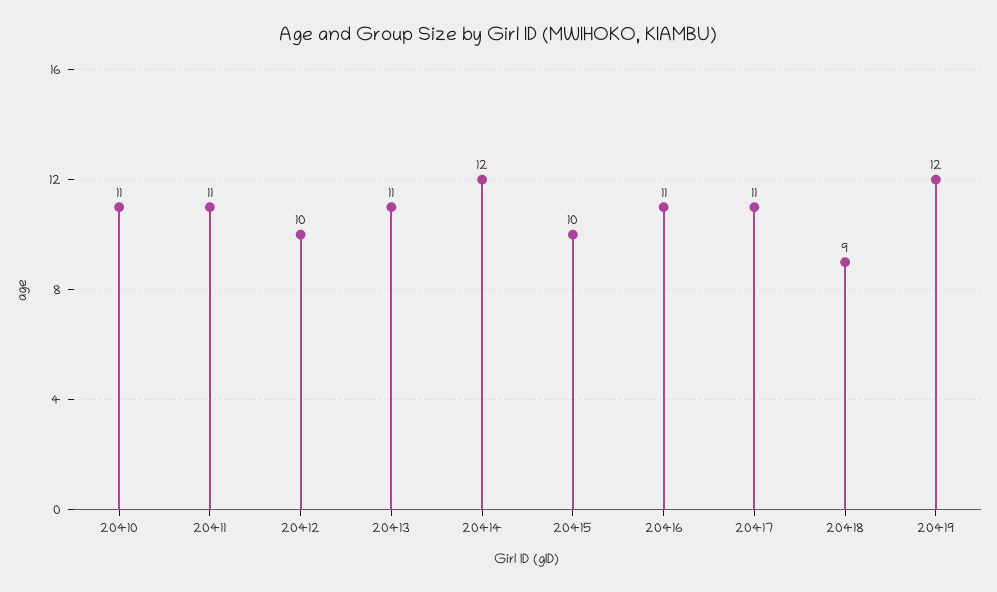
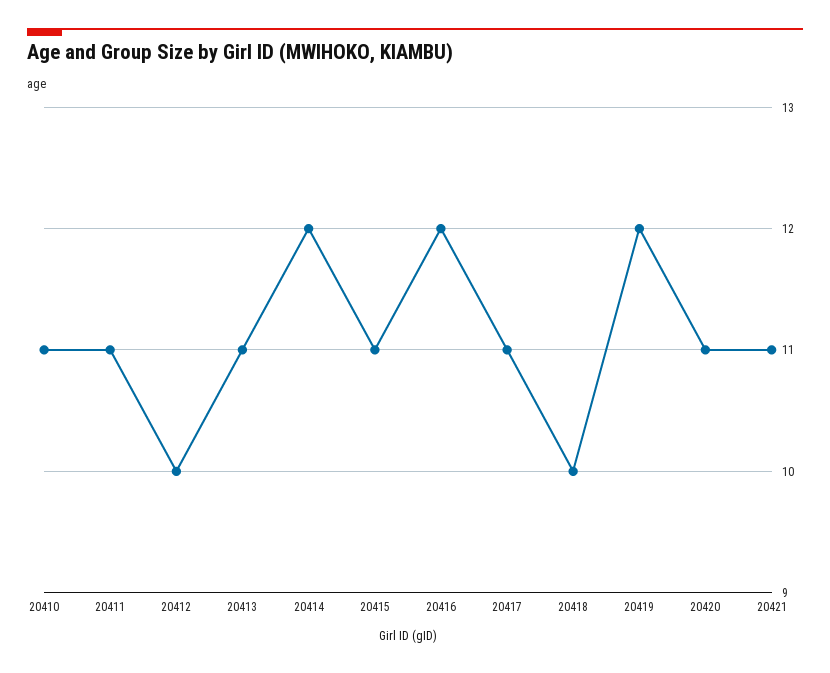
20415: 10 -> 11
20416: 11 -> 12
20418: 9 -> 10
20420: none -> 11
20421: none -> 11

